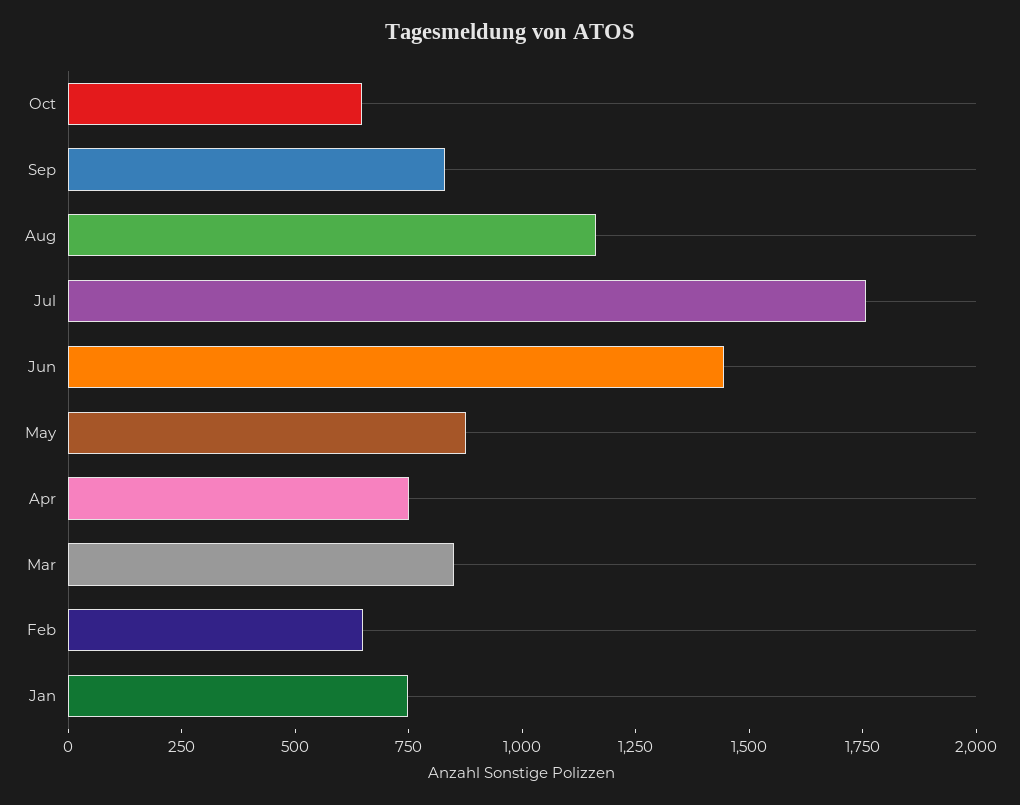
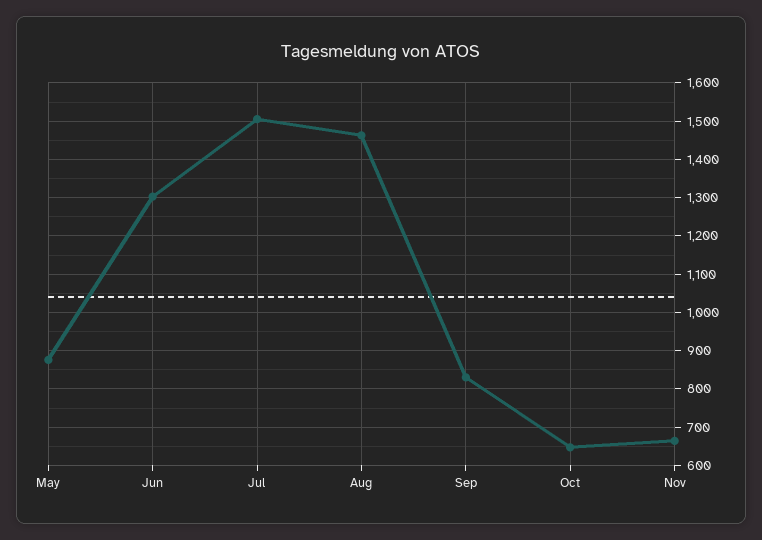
Aug: 1150 -> 1460
Jul: 1750 -> 1500
Jun: 1450 -> 1300
Apr: 750 -> none
Mar: 850 -> none
Feb: 650 -> none
Jan: 750 -> none
Nov: none -> 660

